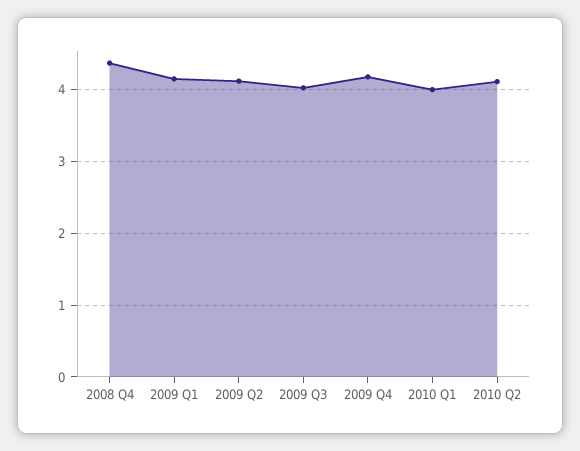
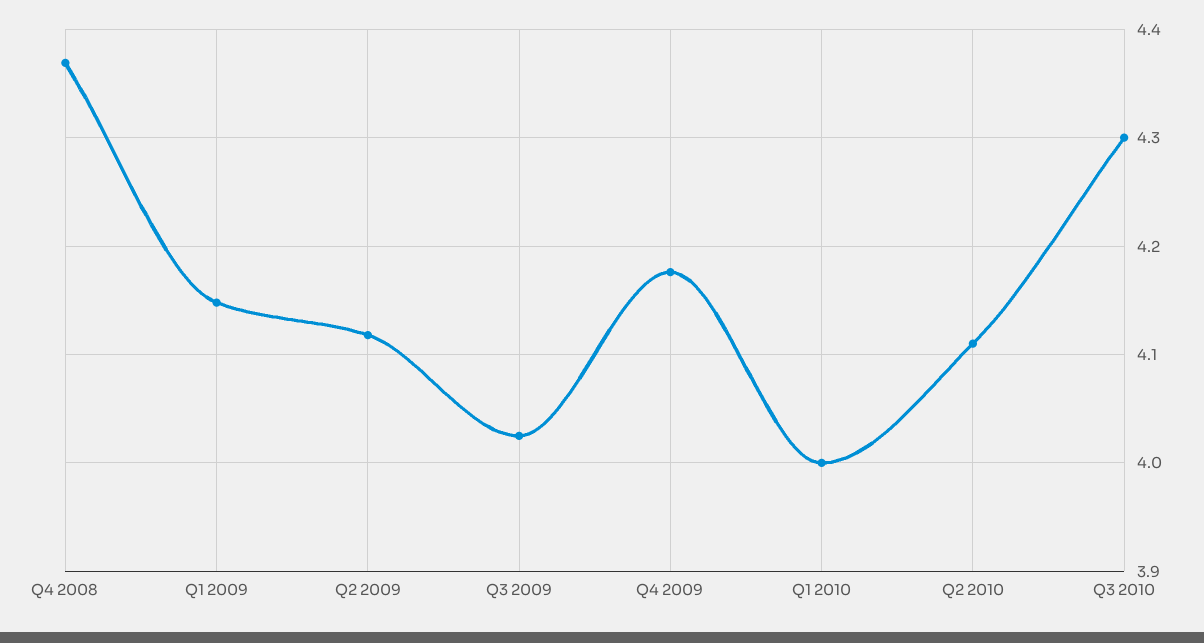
Q3 2010: none -> 4.3

